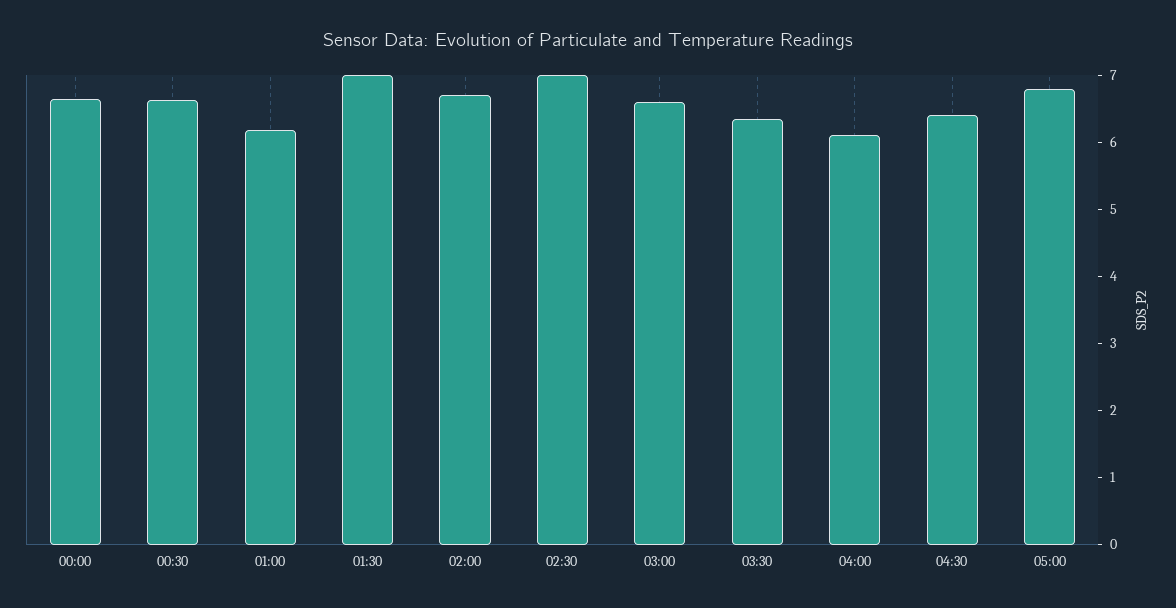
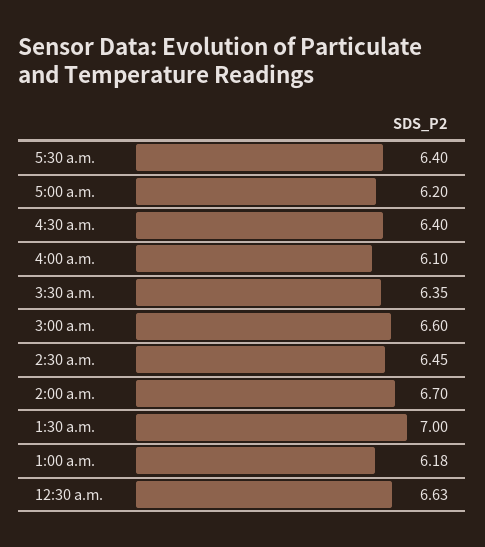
00:00: 6.6 -> none
02:30: 7 -> 6.45
05:00: 6.8 -> 6.2
5:30 a.m.: none -> 6.4

